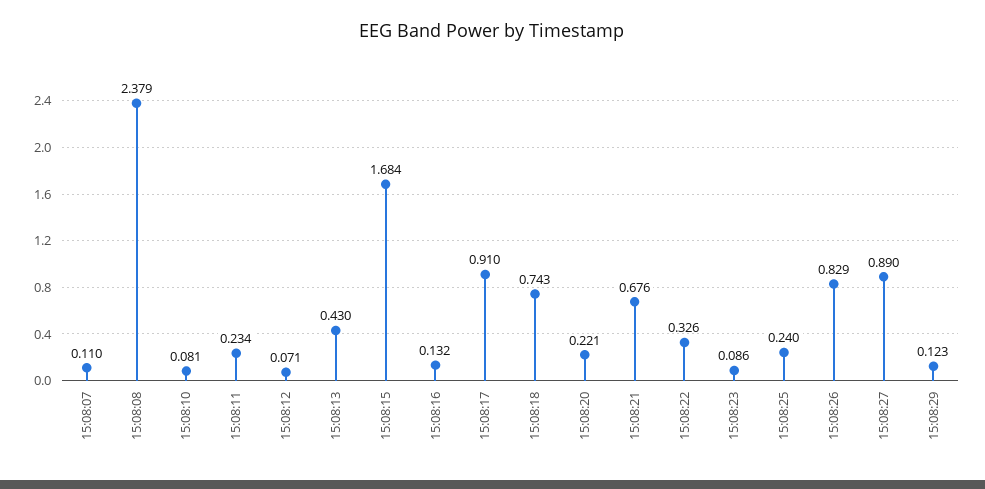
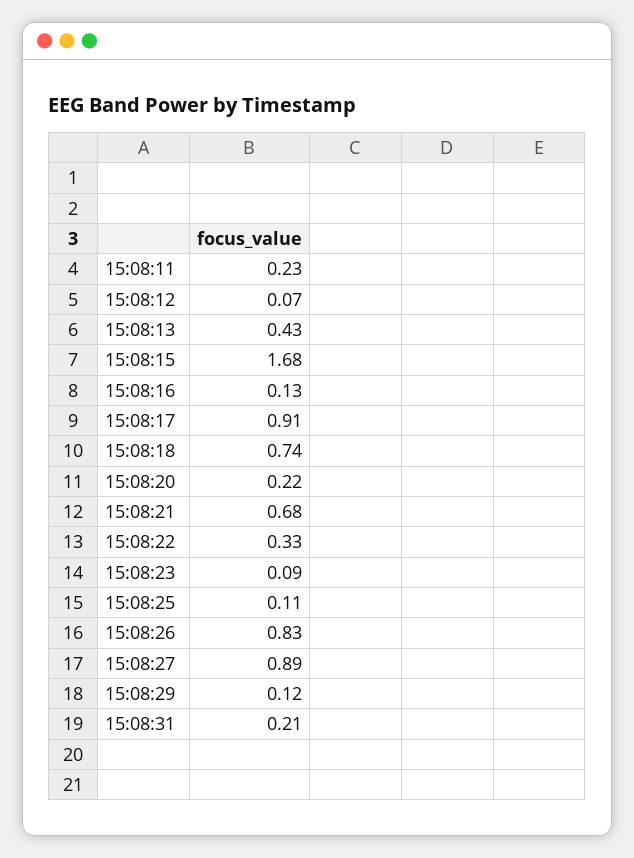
15:08:07: 0.11 -> none
15:08:08: 2.379 -> none
15:08:10: 0.081 -> none
15:08:25: 0.24 -> 0.11
15:08:31: none -> 0.21

